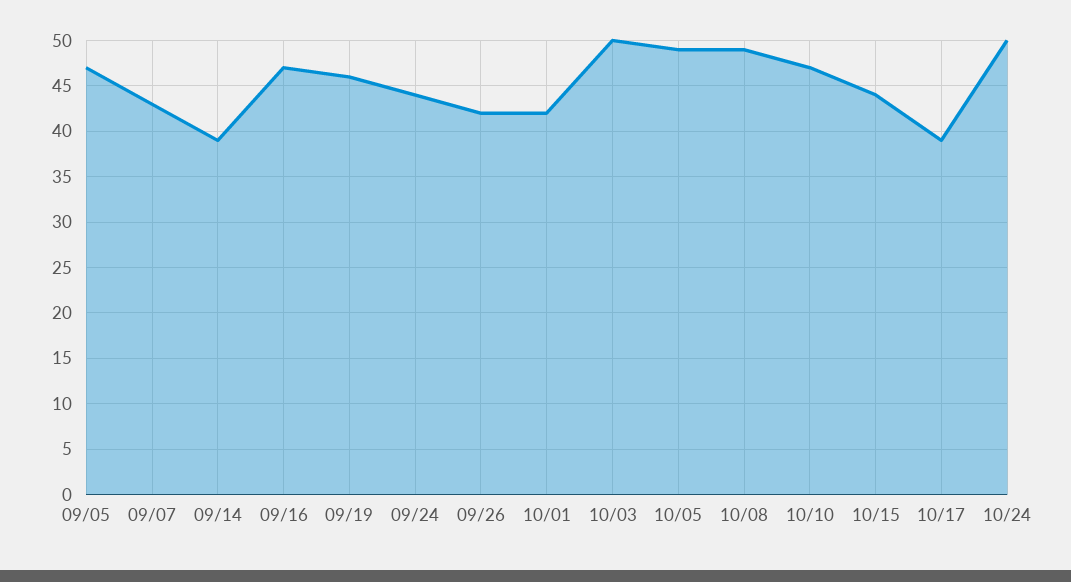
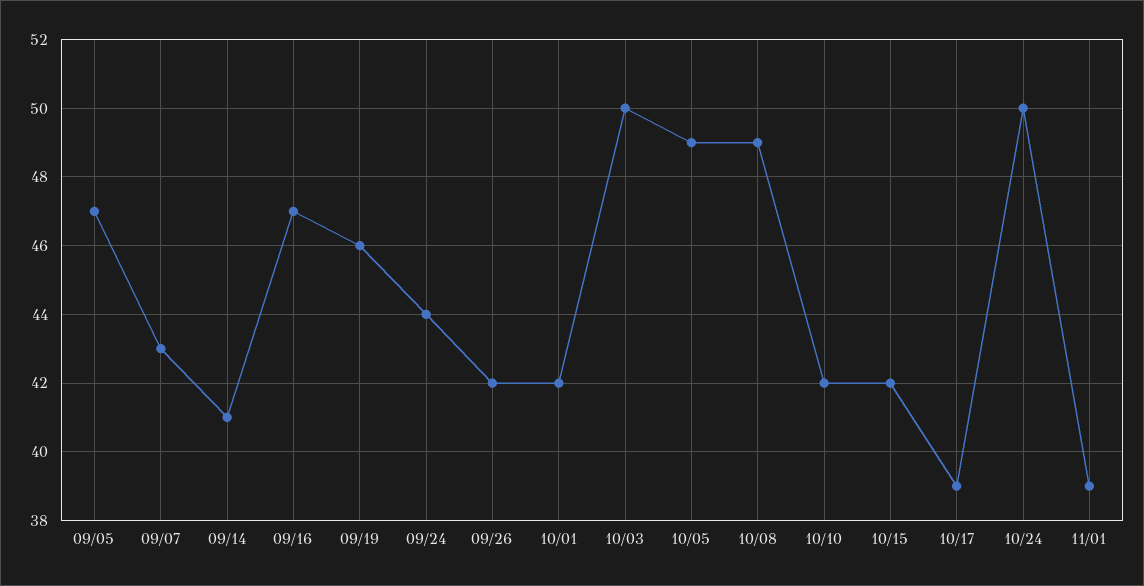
09/14: 39 -> 41
10/10: 47 -> 42
10/15: 44 -> 42
11/01: none -> 39

